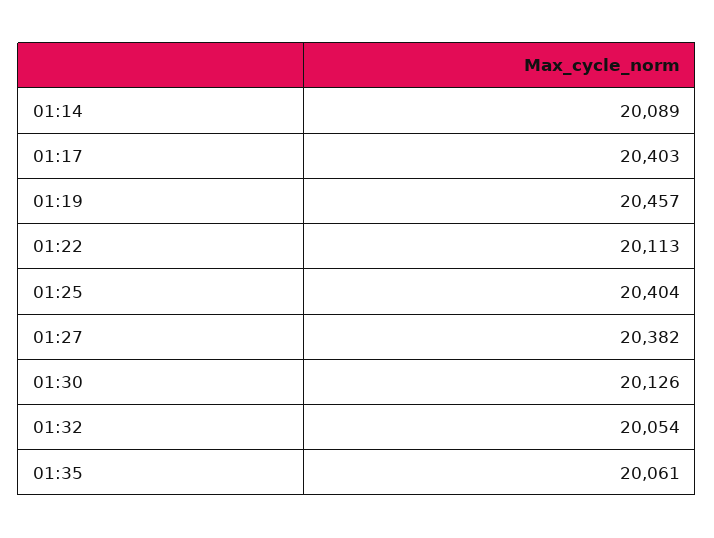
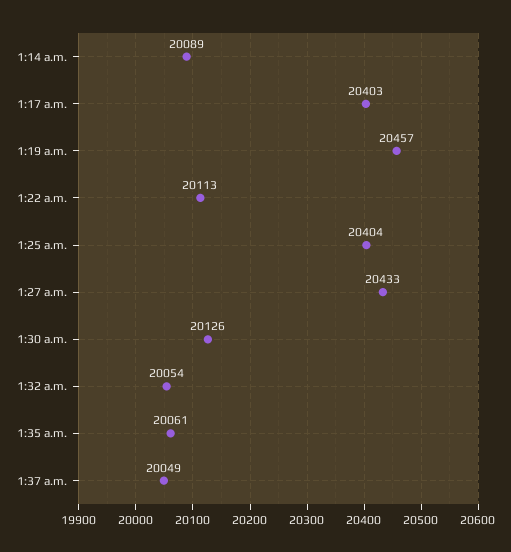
01:27: 20382 -> 20433
1:37 a.m.: none -> 20049

